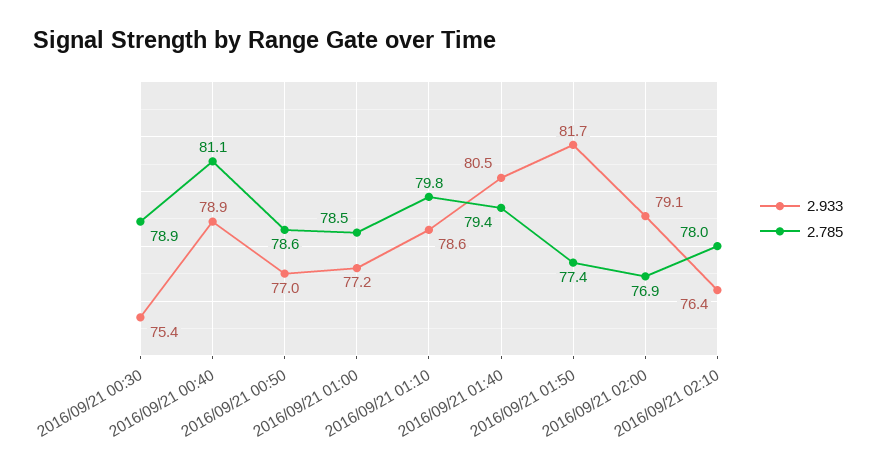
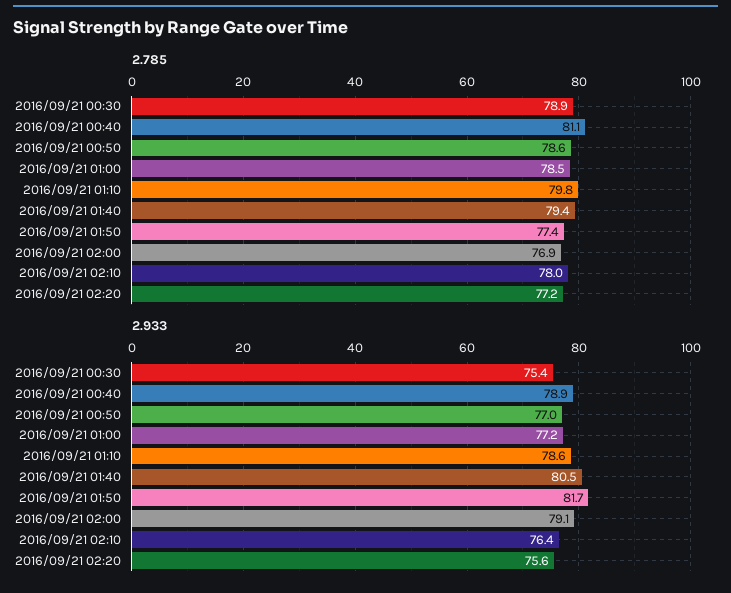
2.785, 2016/09/21 02:20: none -> 77.2
2.933, 2016/09/21 02:20: none -> 75.6

